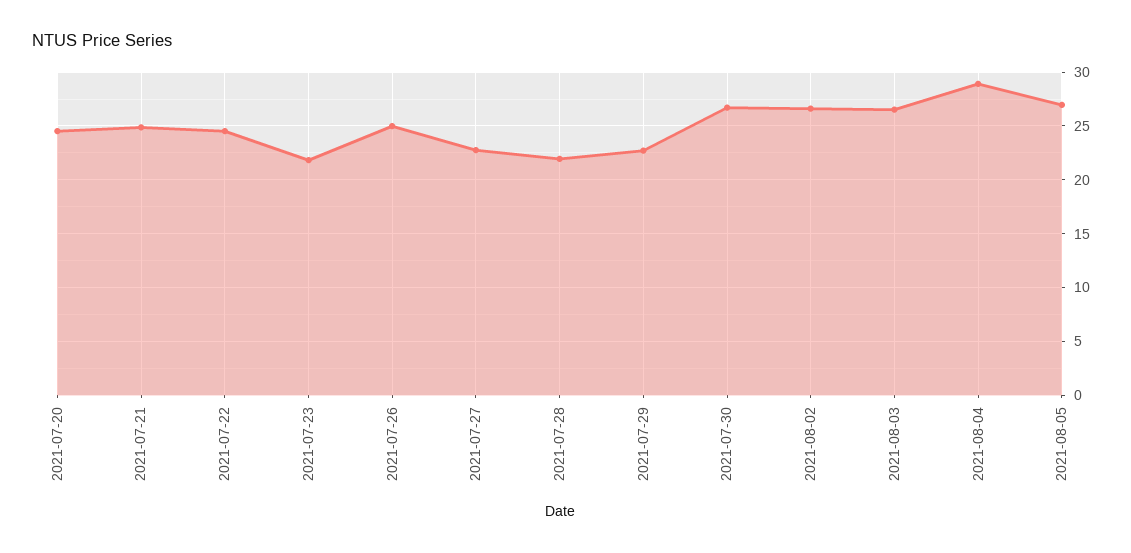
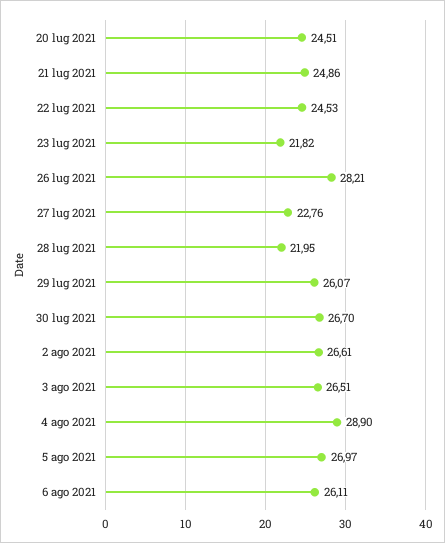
2021-07-26: 25 -> 28.21
2021-07-29: 23 -> 26.07
6 ago 2021: none -> 26.11

